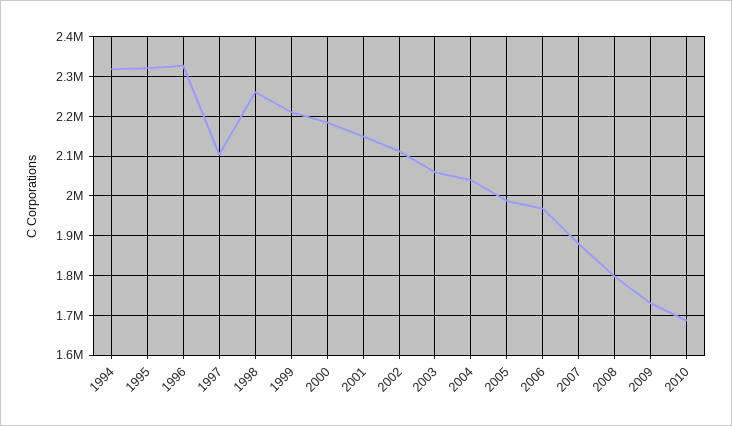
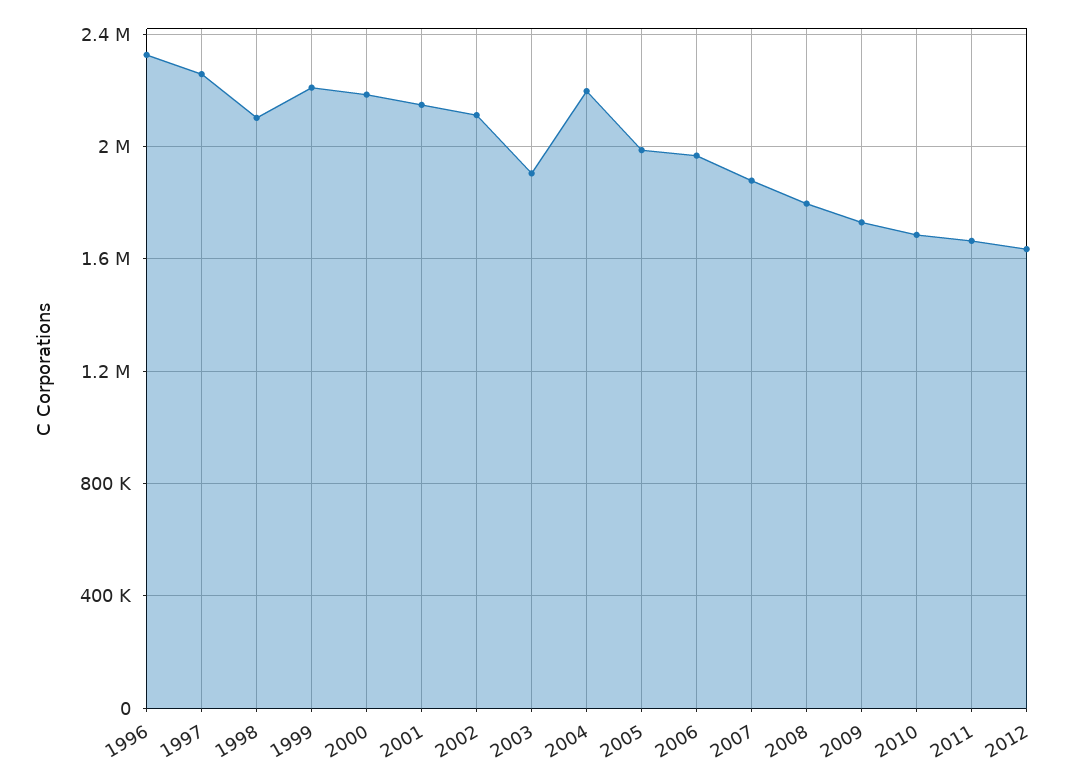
1994: 2320000 -> none
1995: 2320000 -> none
1997: 2100000 -> 2250000
1998: 2260000 -> 2100000
2003: 2060000 -> 1900000
2004: 2040000 -> 2200000
2011: none -> 1650000
2012: none -> 1650000

